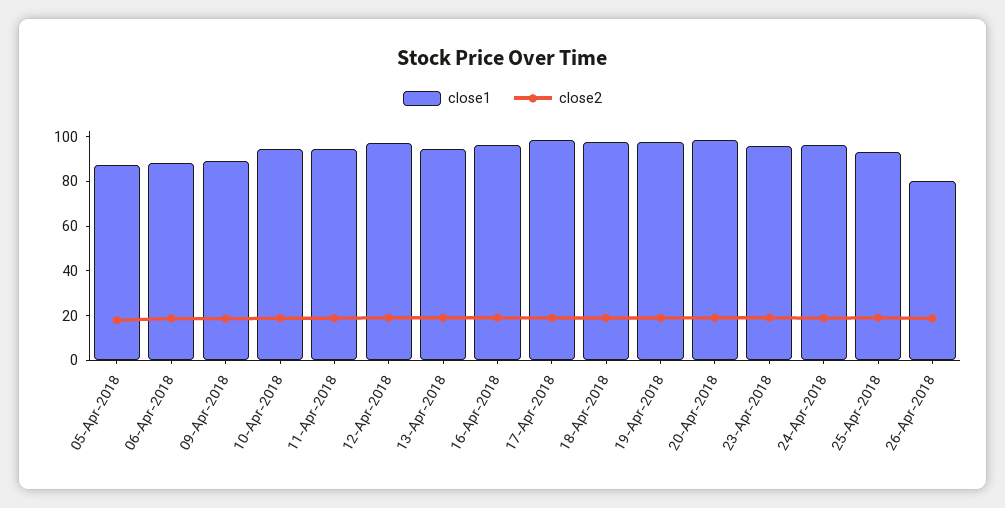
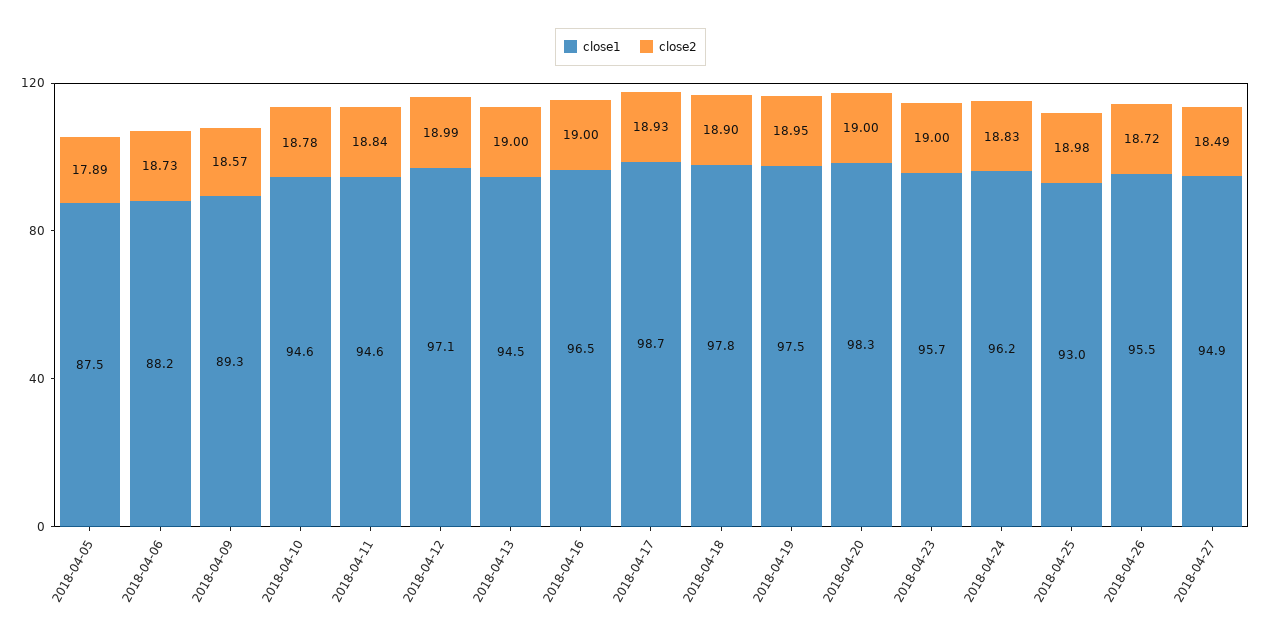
close1, 26-Apr-2018: 80 -> 95.5
close1, 2018-04-27: none -> 94.9
close2, 2018-04-27: none -> 18.49

